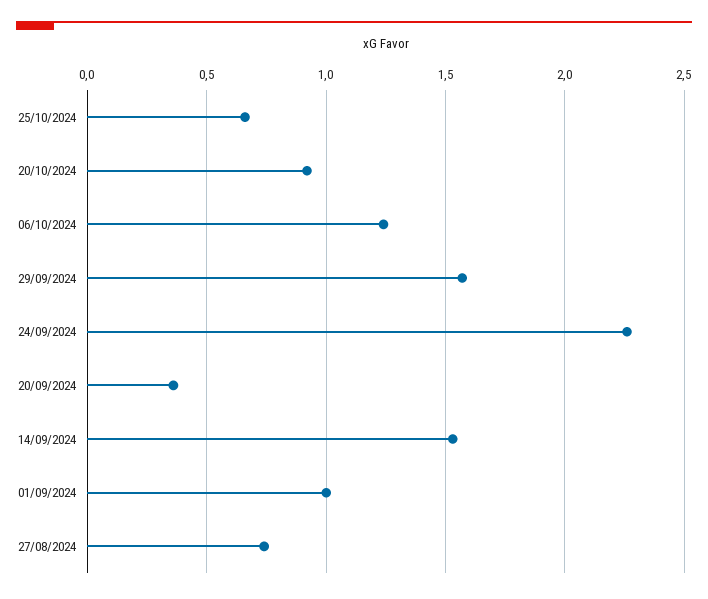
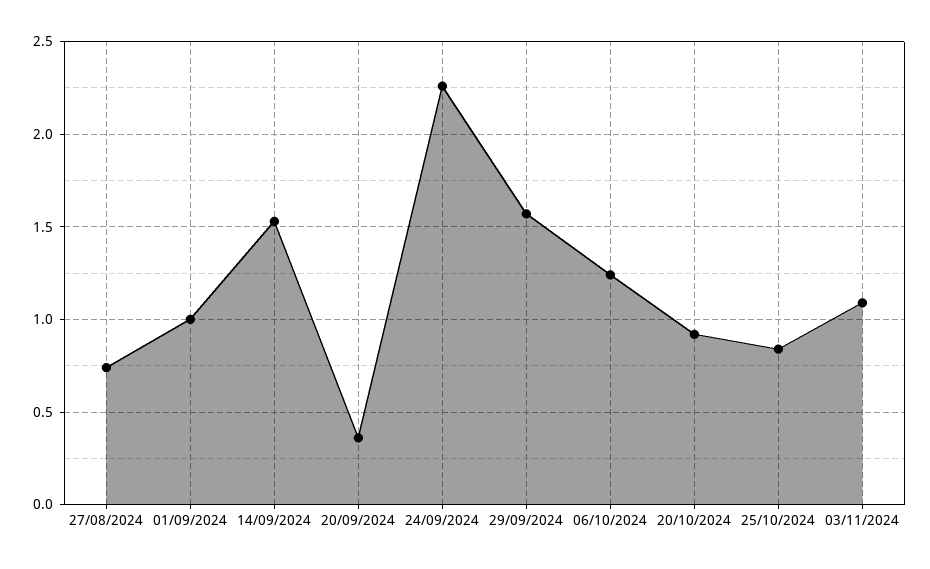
25/10/2024: 0.65 -> 0.85
03/11/2024: none -> 1.1

